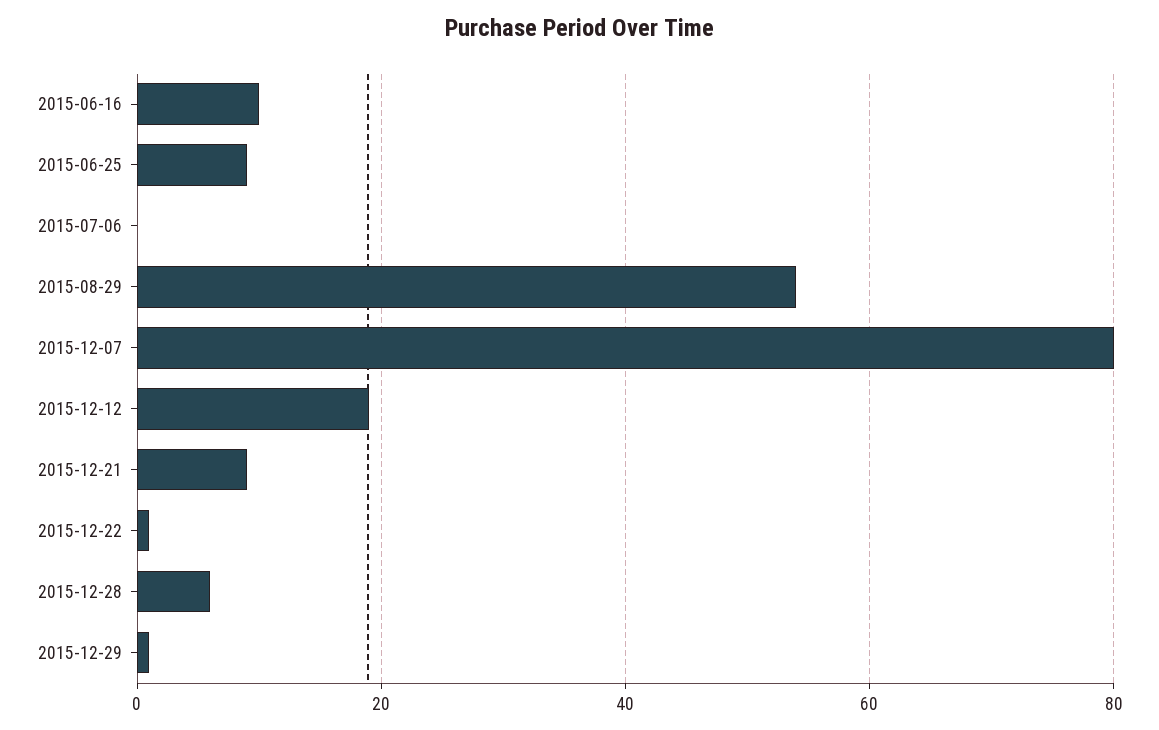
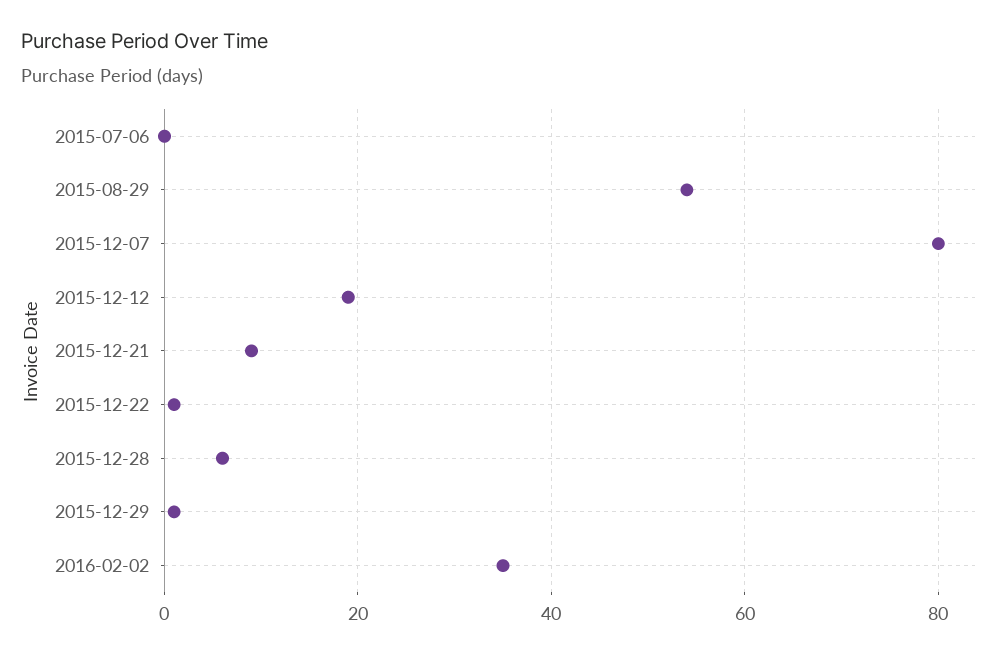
2015-06-16: 10 -> none
2015-06-25: 10 -> none
2016-02-02: none -> 35

